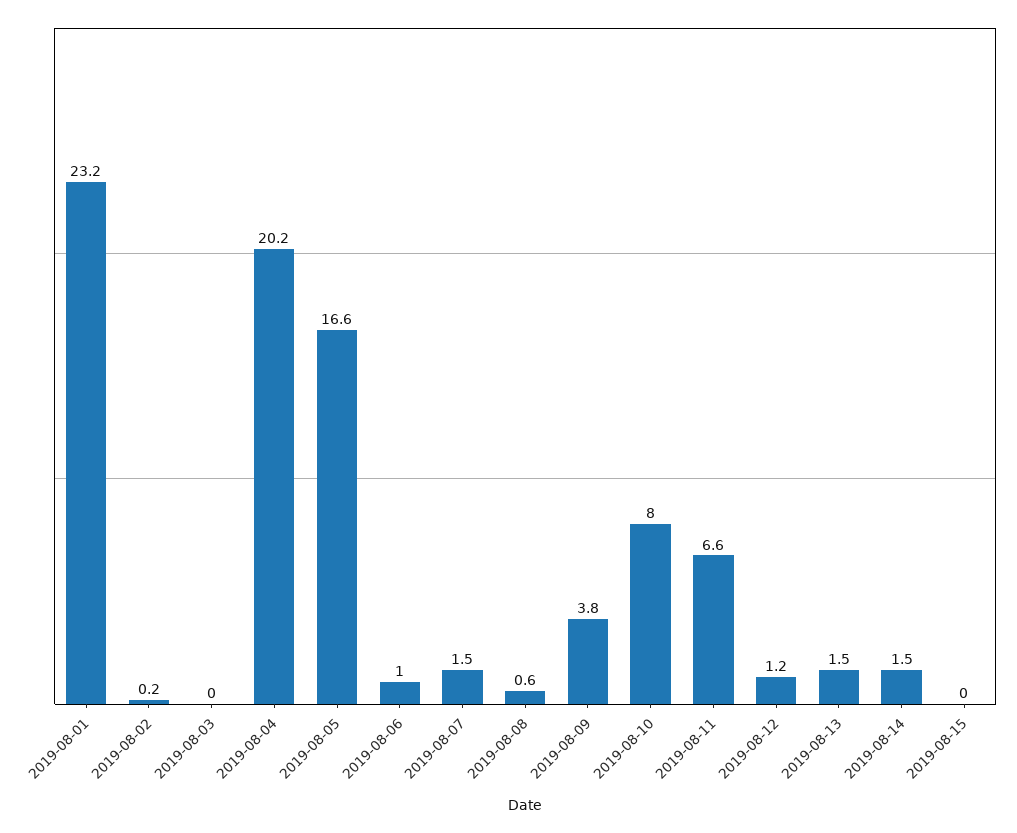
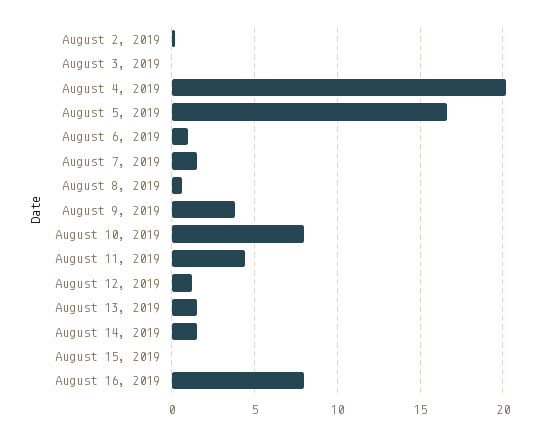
2019-08-01: 23.2 -> none
2019-08-11: 6.6 -> 4.5
August 16, 2019: none -> 8

